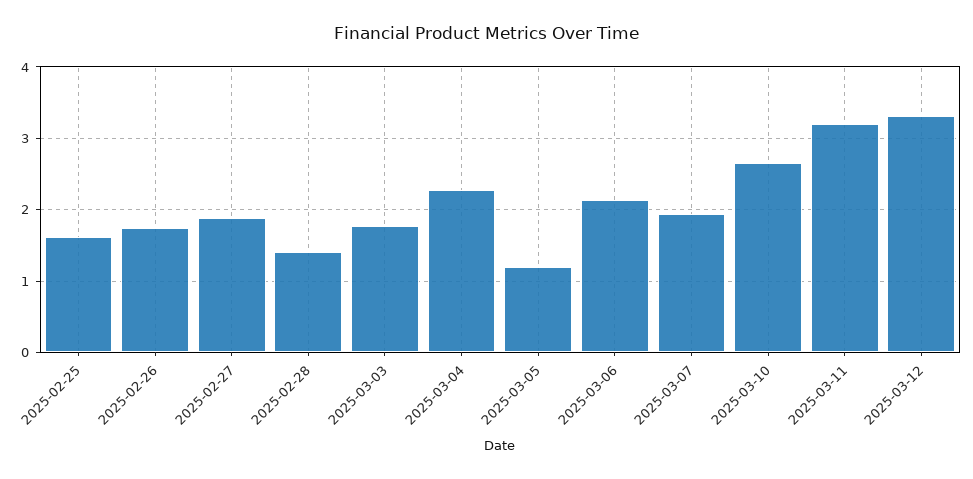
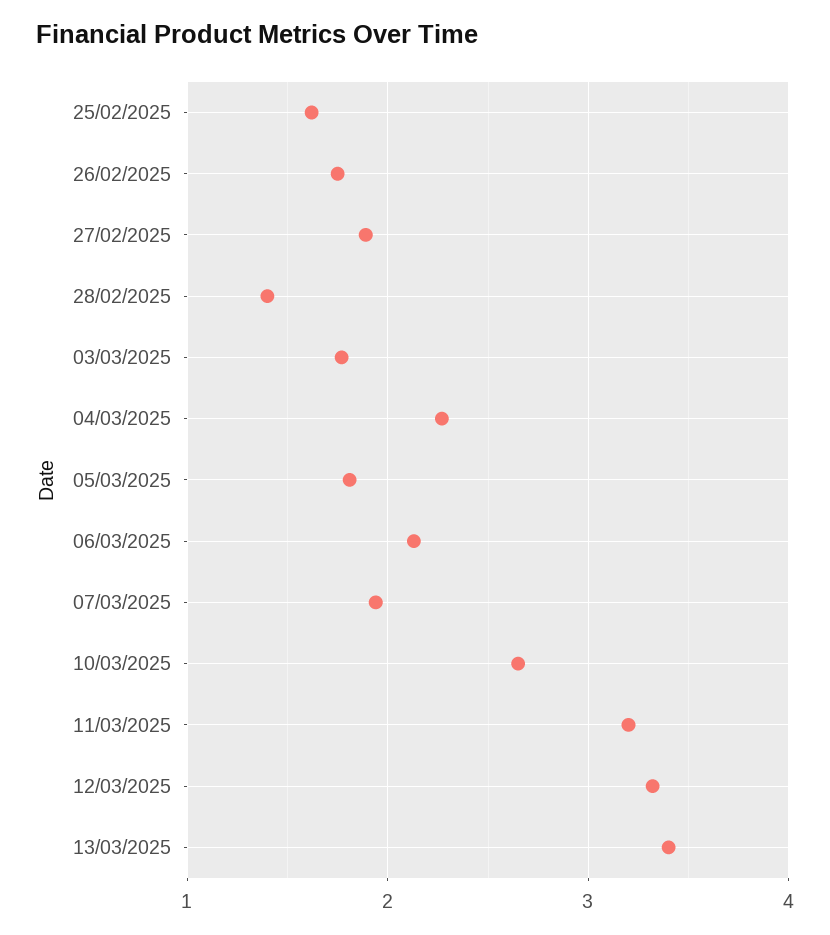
2025-03-05: 1.2 -> 1.8
13/03/2025: none -> 3.4

